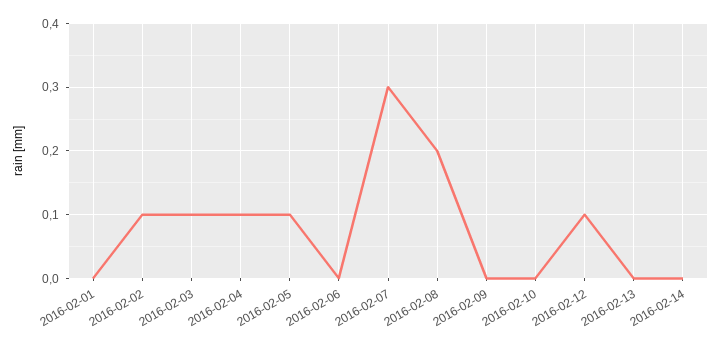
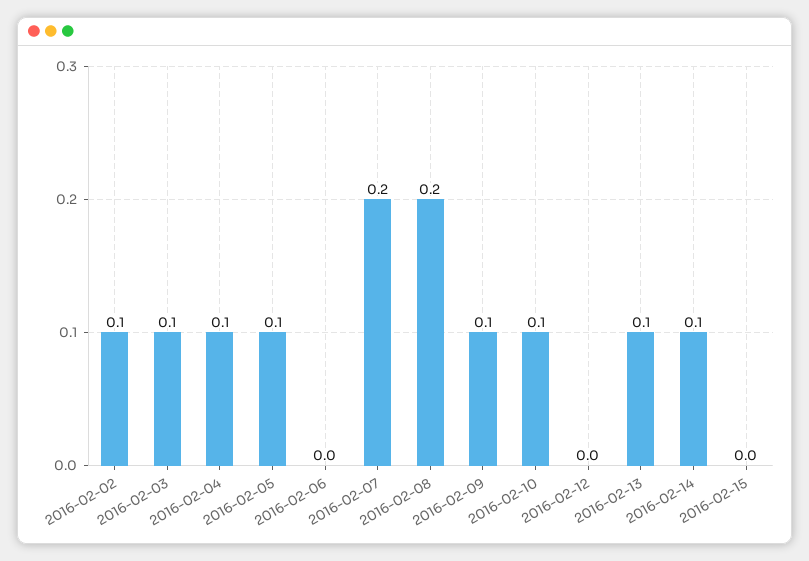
2016-02-01: 0 -> none
2016-02-07: 0.3 -> 0.2
2016-02-09: 0 -> 0.1
2016-02-10: 0 -> 0.1
2016-02-12: 0.1 -> 0
2016-02-13: 0 -> 0.1
2016-02-14: 0 -> 0.1
2016-02-15: none -> 0

